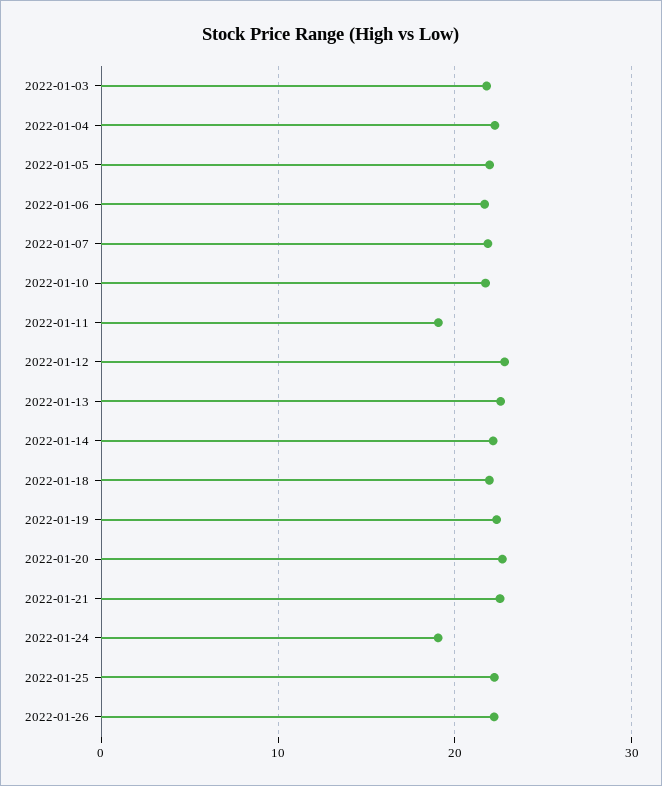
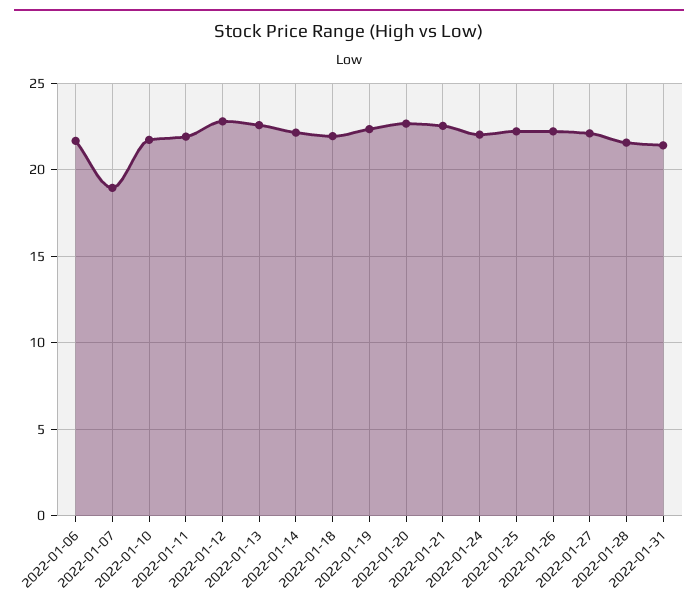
2022-01-03: 22 -> none
2022-01-04: 22 -> none
2022-01-05: 22 -> none
2022-01-07: 22 -> 19
2022-01-11: 19 -> 22
2022-01-24: 19 -> 22
2022-01-27: none -> 22
2022-01-28: none -> 21.5
2022-01-31: none -> 21.5

